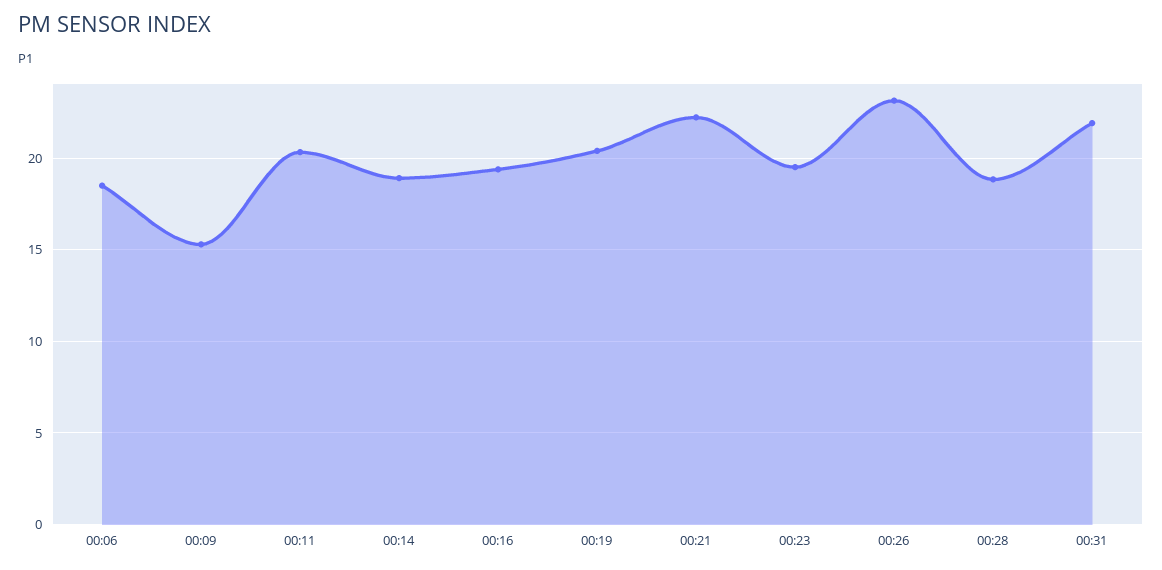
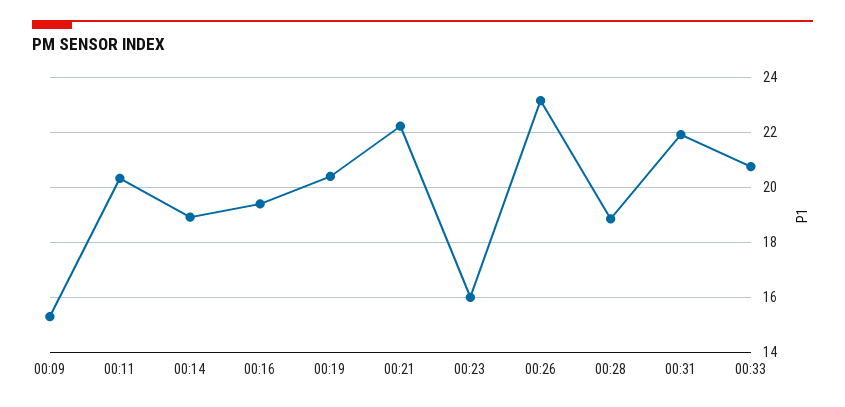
00:06: 18.5 -> none
00:23: 19.5 -> 16
00:33: none -> 20.75

